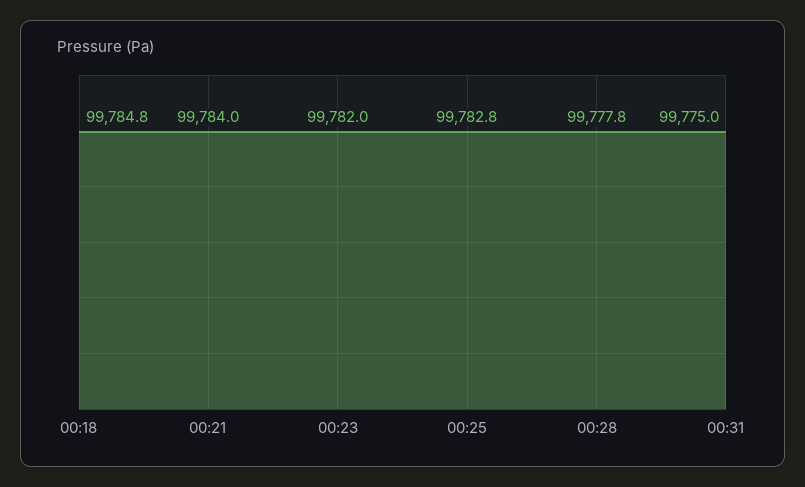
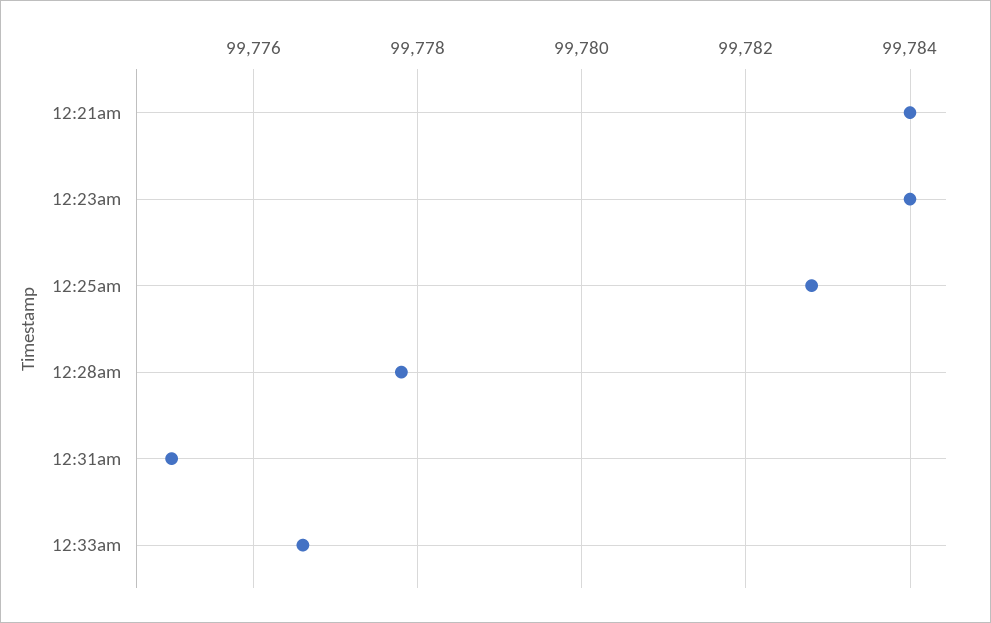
00:18: 99784.8 -> none
00:23: 99782 -> 99784
12:33am: none -> 99776.5

